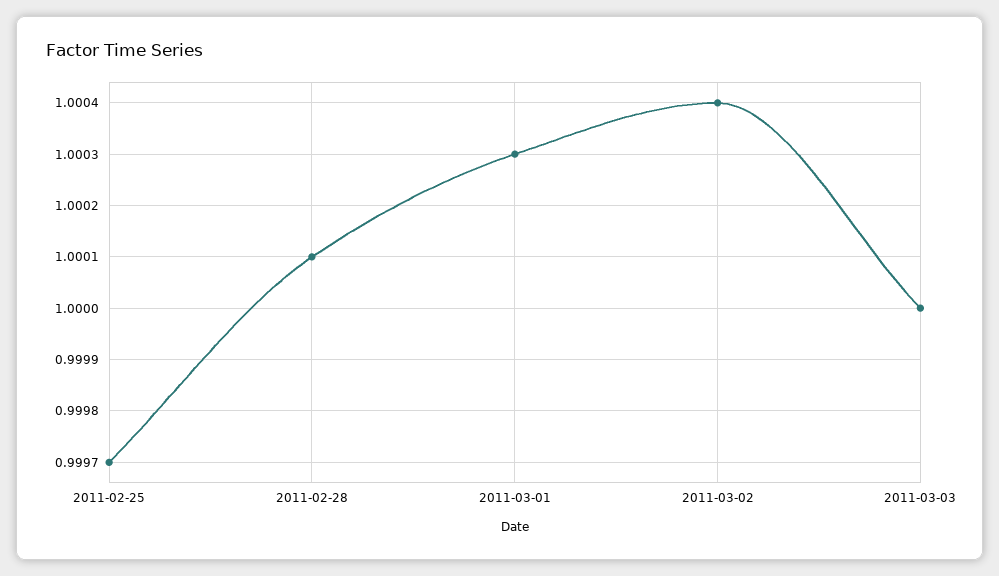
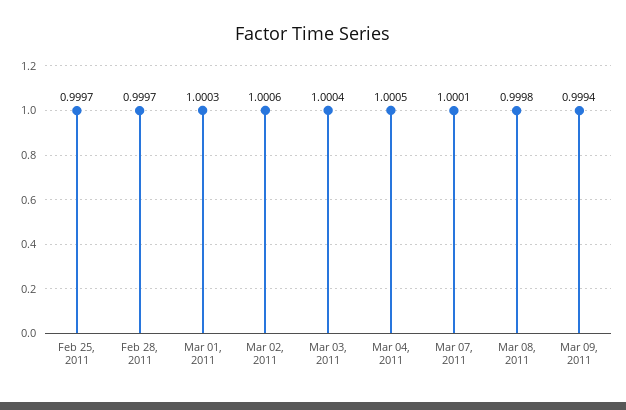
2011-02-28: 1.0001 -> 0.9997
2011-03-02: 1.0004 -> 1.0006
2011-03-03: 1 -> 1.0004
Mar 04, 2011: none -> 1.0005
Mar 07, 2011: none -> 1.0001
Mar 08, 2011: none -> 0.9998
Mar 09, 2011: none -> 0.9994

